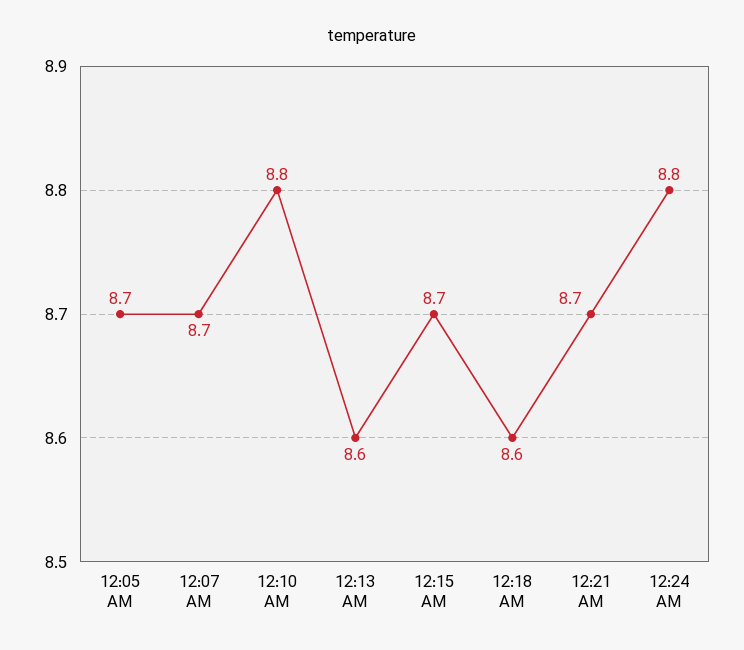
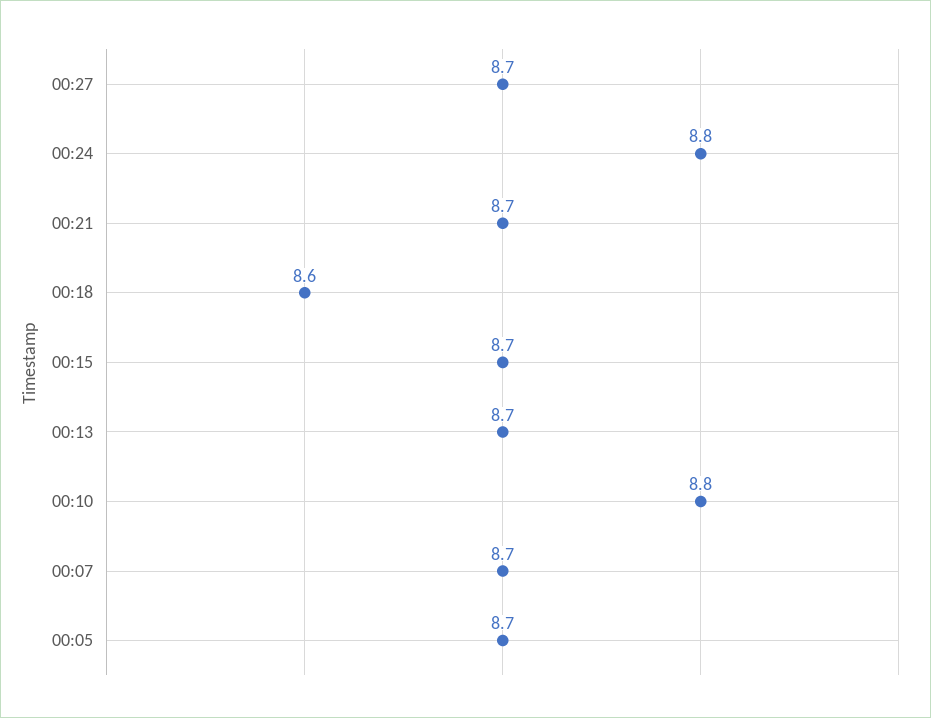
12:13 AM: 8.6 -> 8.7
00:27: none -> 8.7

